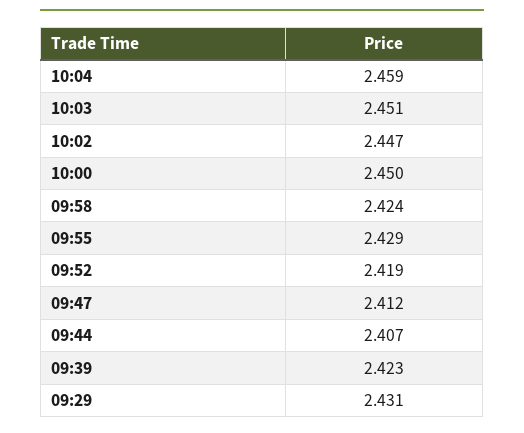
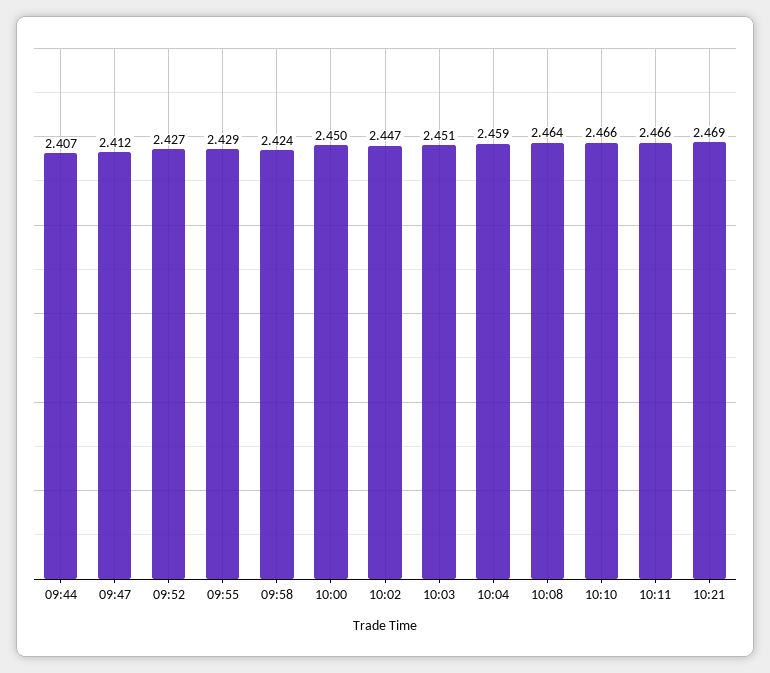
09:52: 2.419 -> 2.427
09:39: 2.423 -> none
09:29: 2.431 -> none
10:08: none -> 2.464
10:10: none -> 2.466
10:11: none -> 2.466
10:21: none -> 2.469

